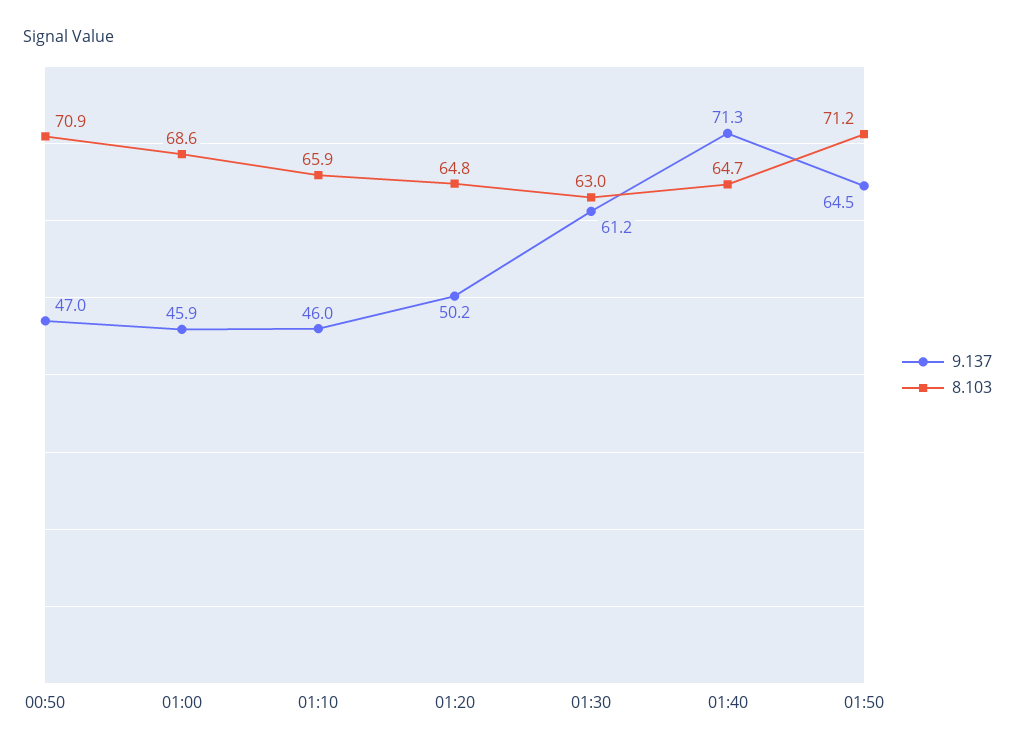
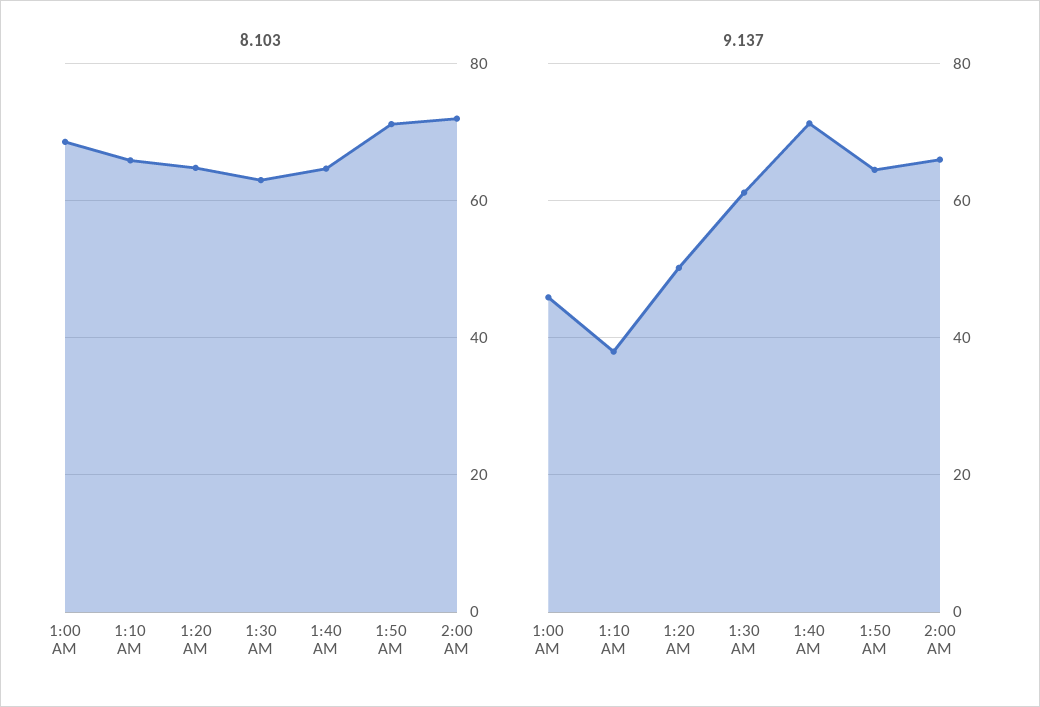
9.137, 00:50: 47 -> none
8.103, 00:50: 70.9 -> none
9.137, 01:10: 46 -> 38
8.103, 2:00 AM: none -> 72
9.137, 2:00 AM: none -> 66

